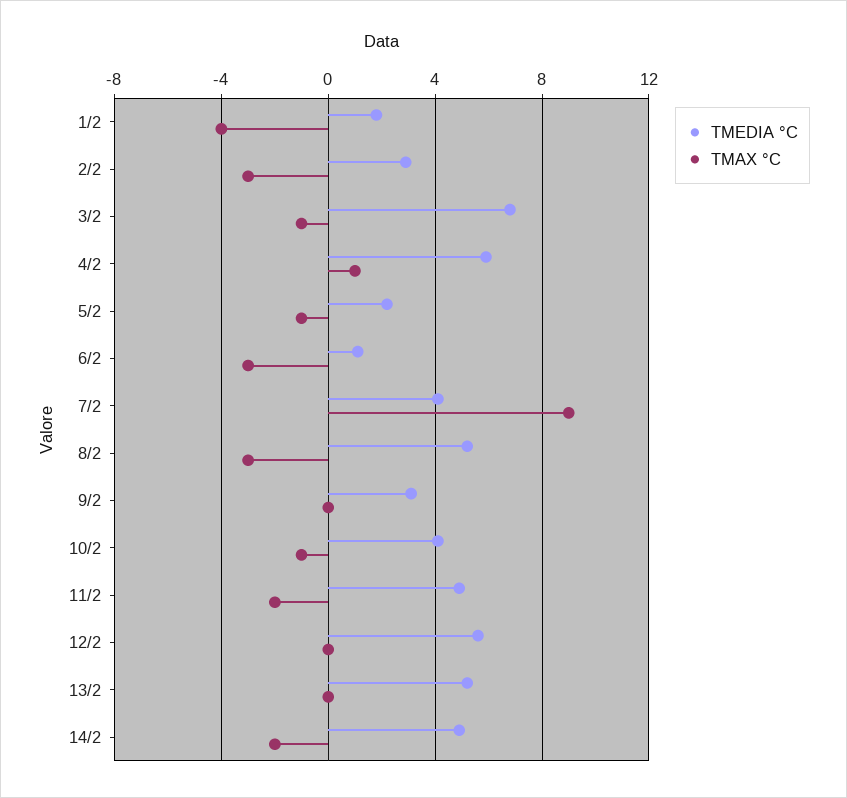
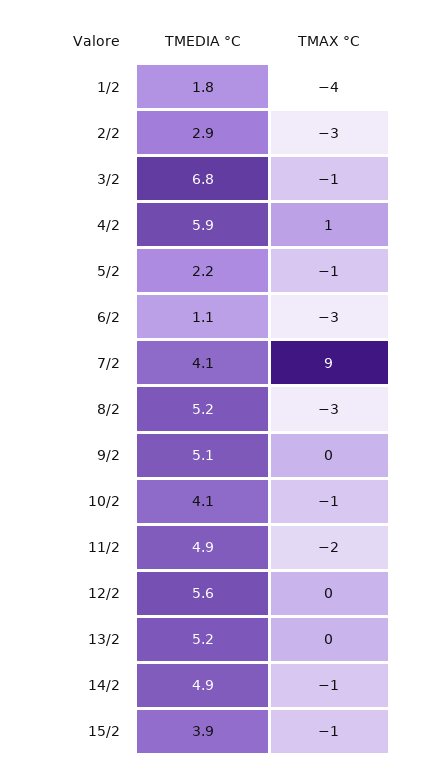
TMEDIA °C, 9/2: 3 -> 5.1
TMAX °C, 14/2: -2 -> -1
TMEDIA °C, 15/2: none -> 3.9
TMAX °C, 15/2: none -> -1

